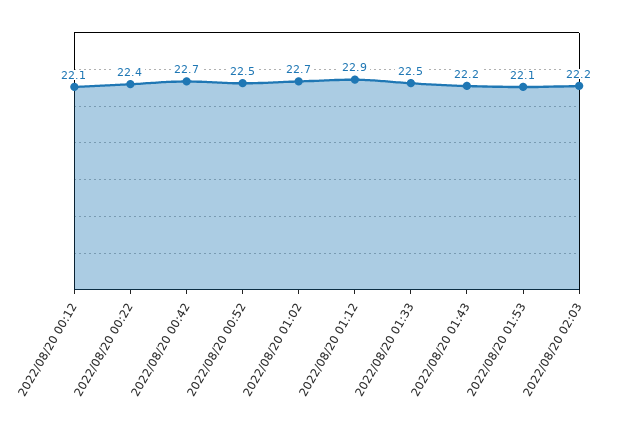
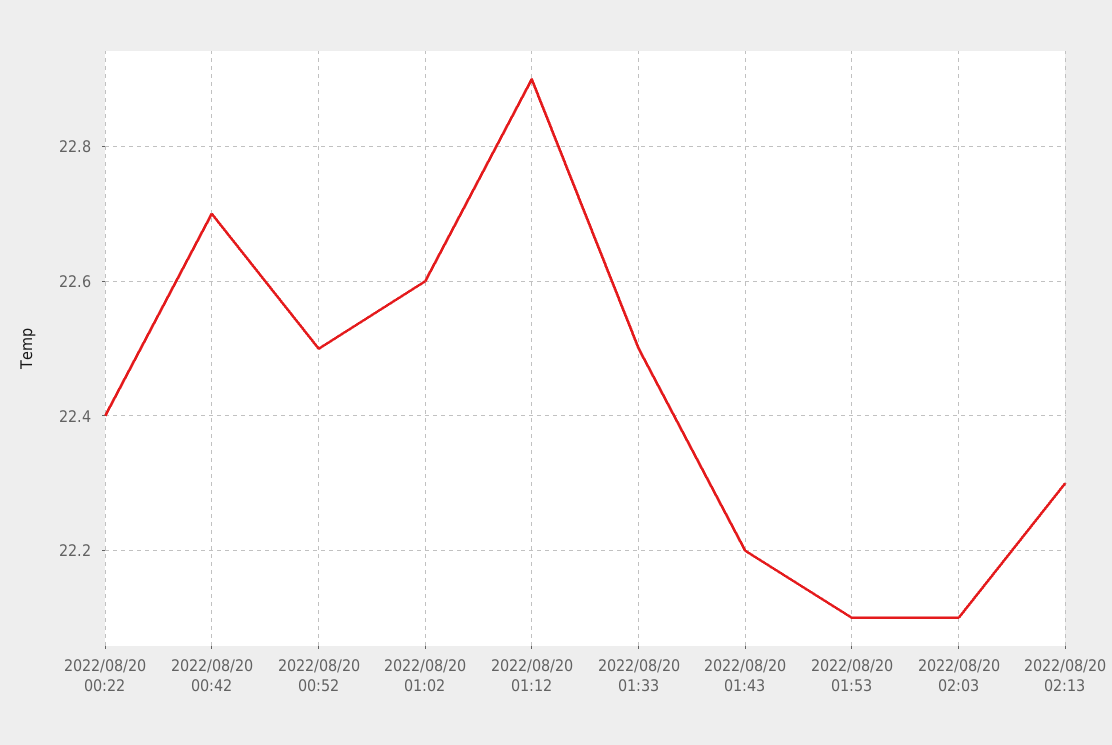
2022/08/20 00:12: 22.1 -> none
2022/08/20 01:02: 22.7 -> 22.6
2022/08/20 02:03: 22.2 -> 22.1
2022/08/20 02:13: none -> 22.3

